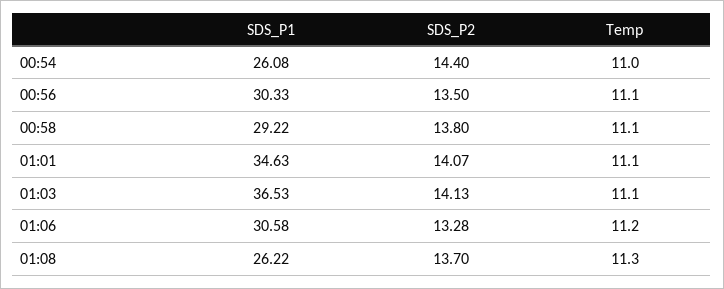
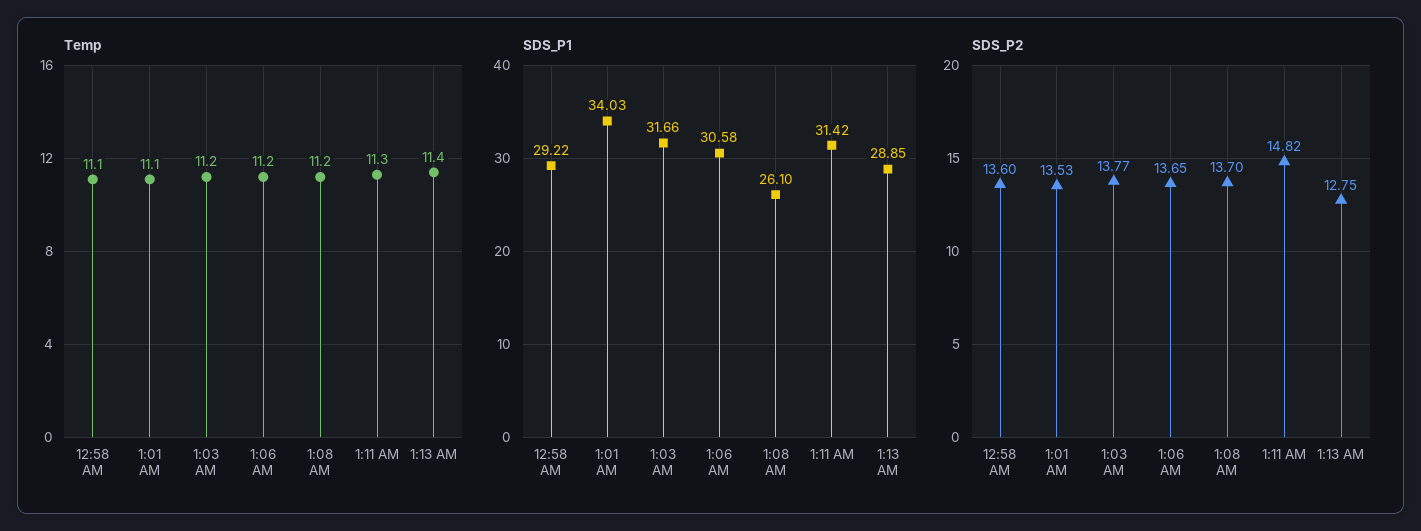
SDS_P1, 00:54: 26.08 -> none
SDS_P2, 00:54: 14.4 -> none
Temp, 00:54: 11 -> none
SDS_P1, 00:56: 30.33 -> none
SDS_P2, 00:56: 13.5 -> none
Temp, 00:56: 11.1 -> none
SDS_P2, 00:58: 13.8 -> 13.6
SDS_P1, 01:01: 34.63 -> 34.03
SDS_P2, 01:01: 14.07 -> 13.53
SDS_P1, 01:03: 36.53 -> 31.66
SDS_P2, 01:03: 14.13 -> 13.77
Temp, 01:03: 11.1 -> 11.2
SDS_P2, 01:06: 13.28 -> 13.65
SDS_P1, 01:08: 26.22 -> 26.1
Temp, 01:08: 11.3 -> 11.2
Temp, 1:11 AM: none -> 11.3
Temp, 1:13 AM: none -> 11.4
SDS_P1, 1:11 AM: none -> 31.42
SDS_P1, 1:13 AM: none -> 28.85
SDS_P2, 1:11 AM: none -> 14.82
SDS_P2, 1:13 AM: none -> 12.75

